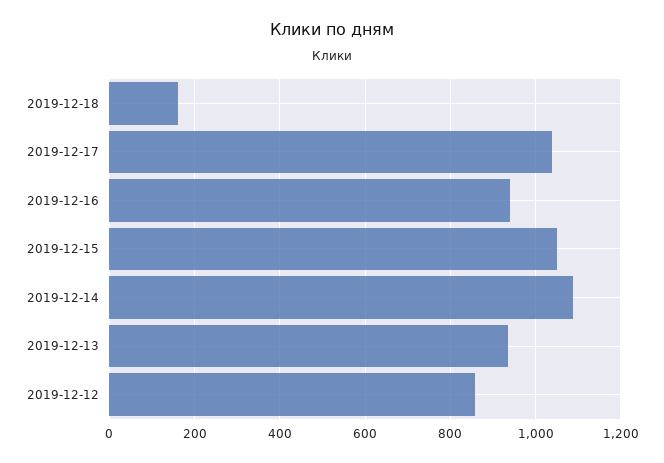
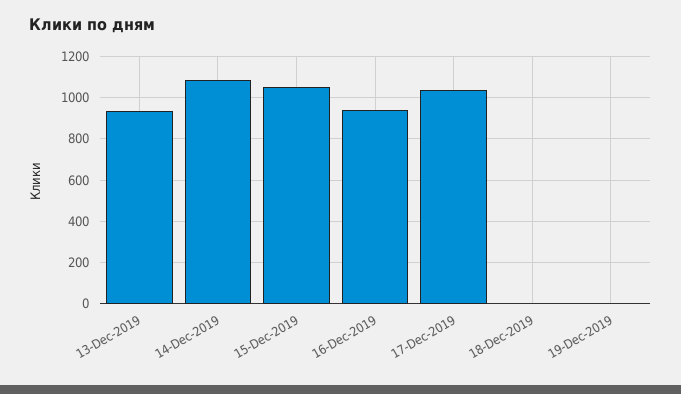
2019-12-18: 160 -> 0
2019-12-12: 860 -> none
19-Dec-2019: none -> 0

